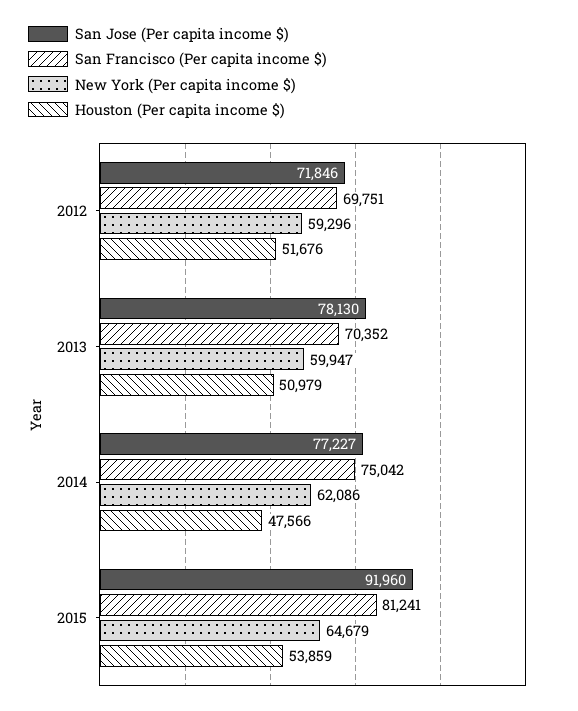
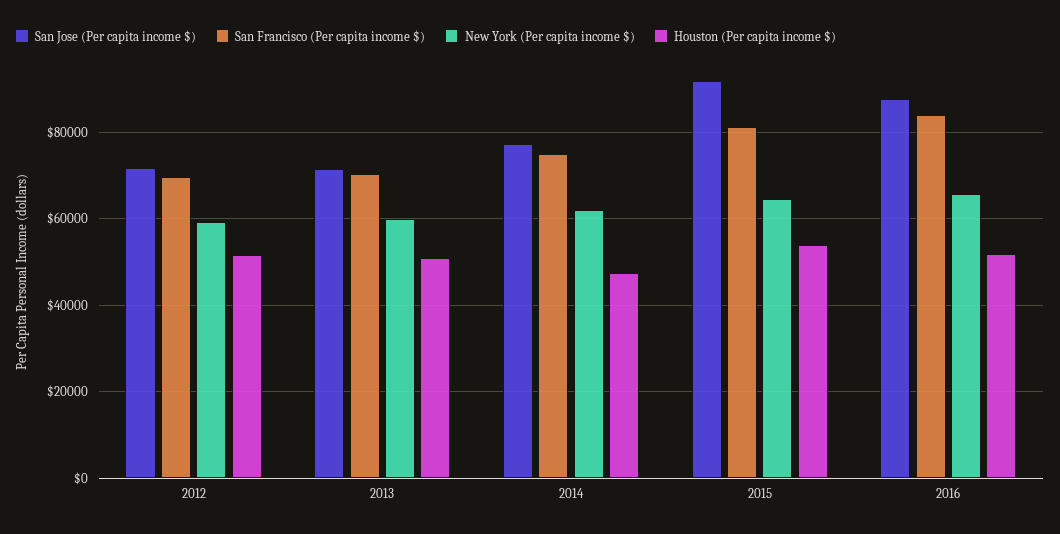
San Jose (Per capita income $), 2013: 78130 -> 72000
San Jose (Per capita income $), 2016: none -> 88000
San Francisco (Per capita income $), 2016: none -> 84000
New York (Per capita income $), 2016: none -> 66000
Houston (Per capita income $), 2016: none -> 52000

